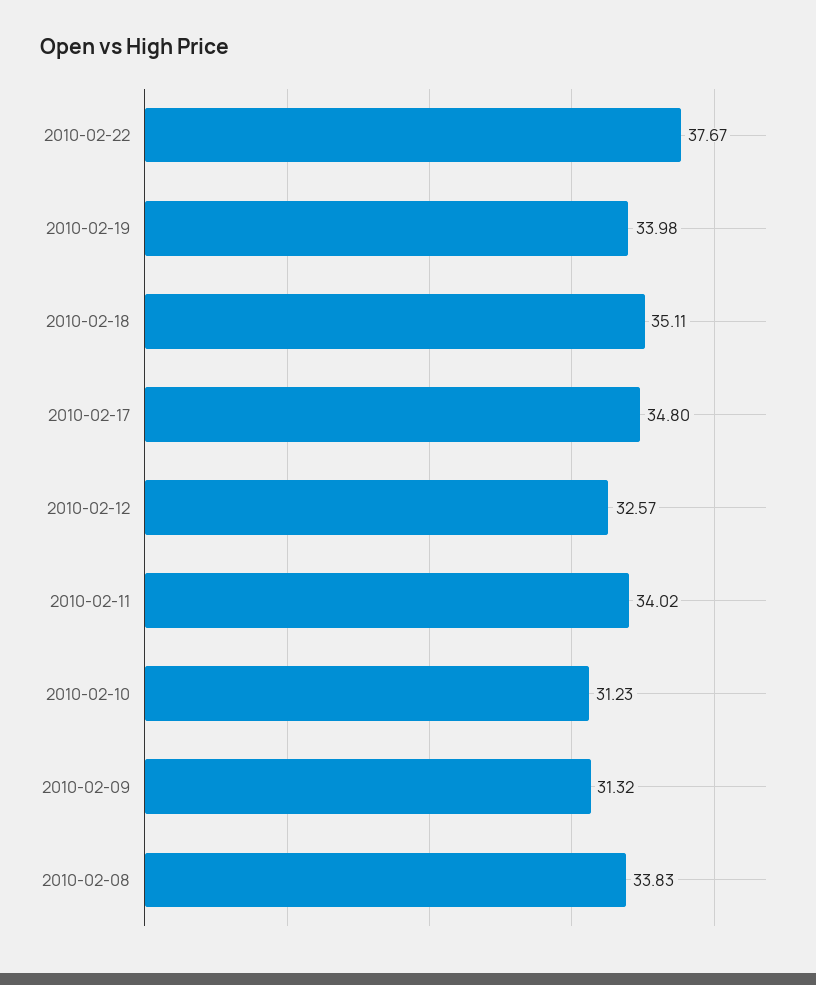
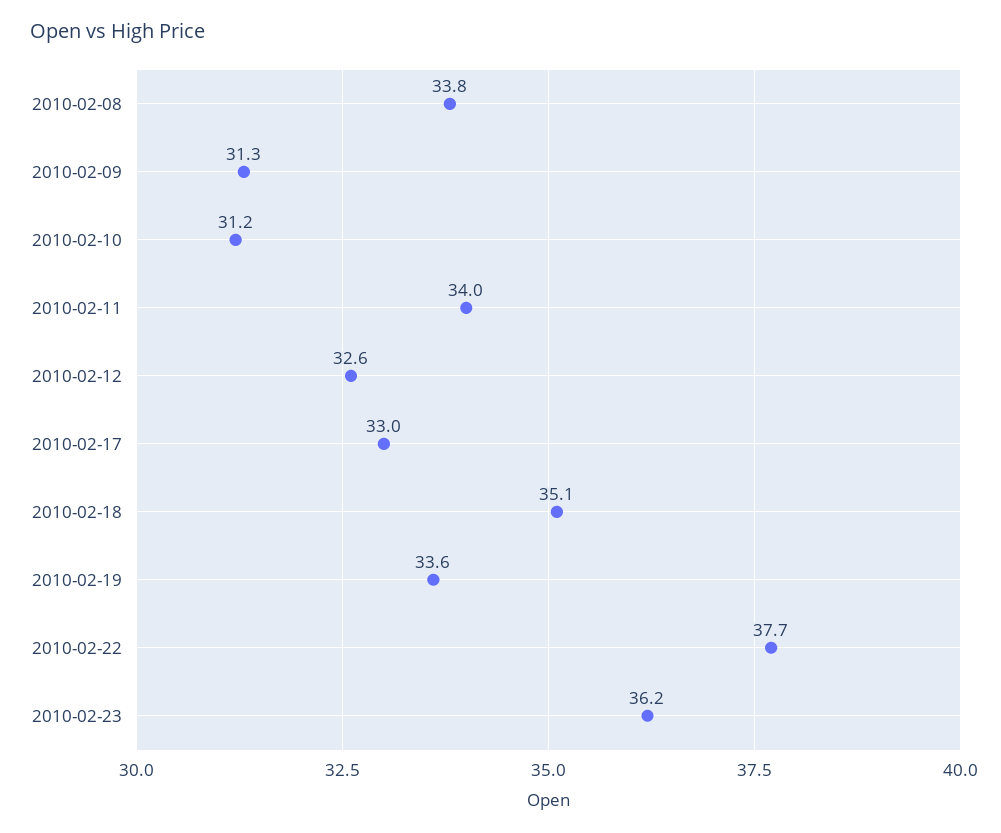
2010-02-19: 33.98 -> 33.6
2010-02-17: 34.8 -> 33
2010-02-23: none -> 36.2

